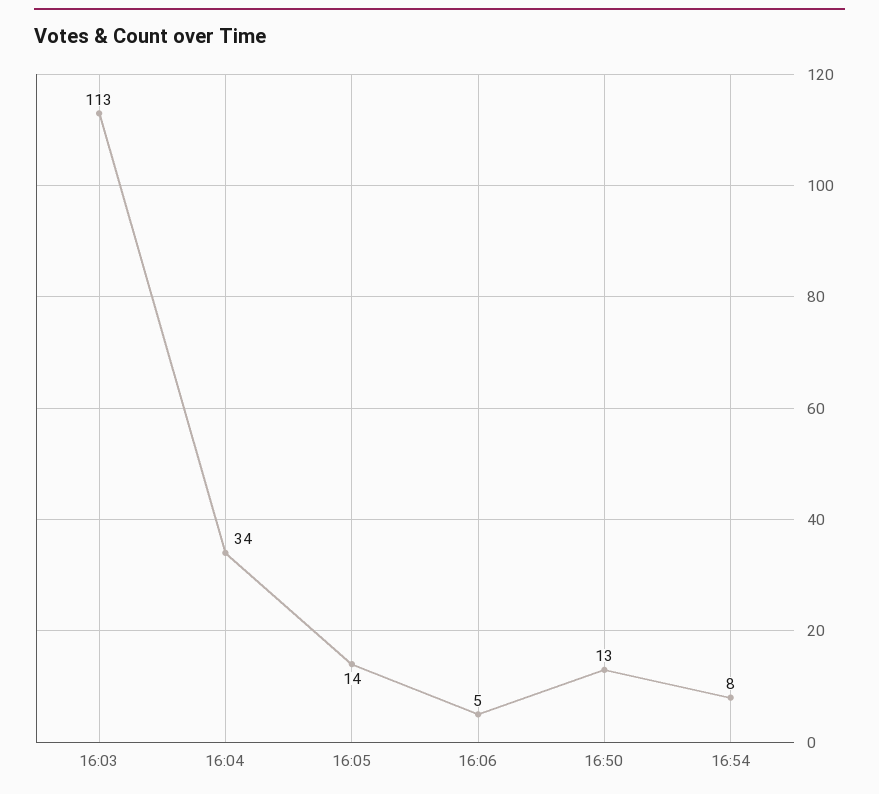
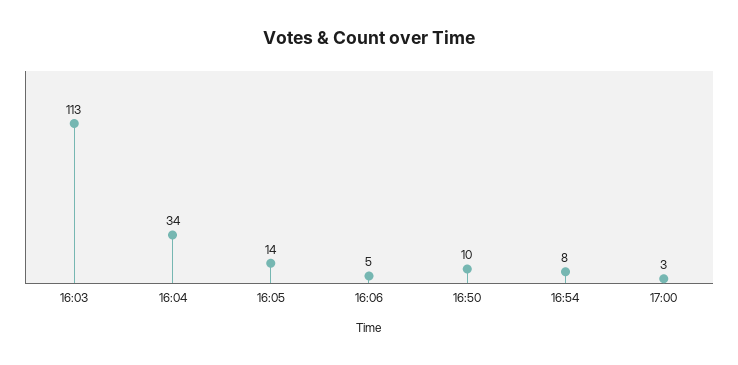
16:50: 13 -> 10
17:00: none -> 3

